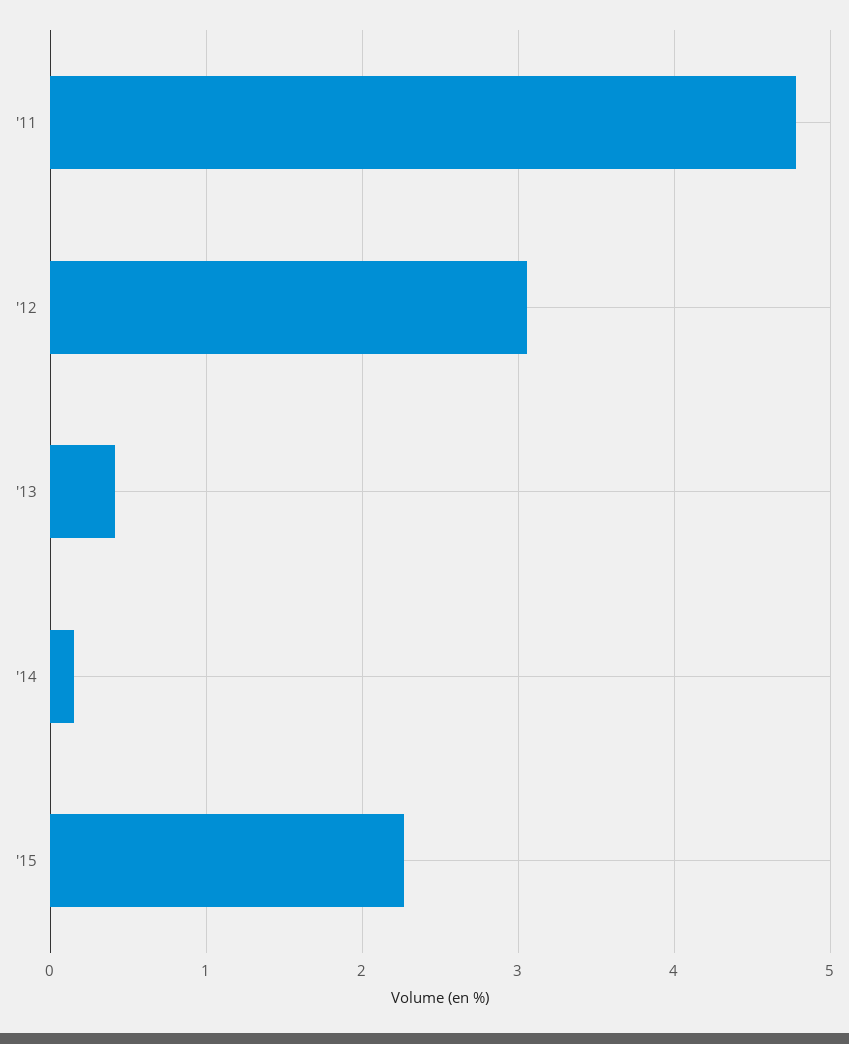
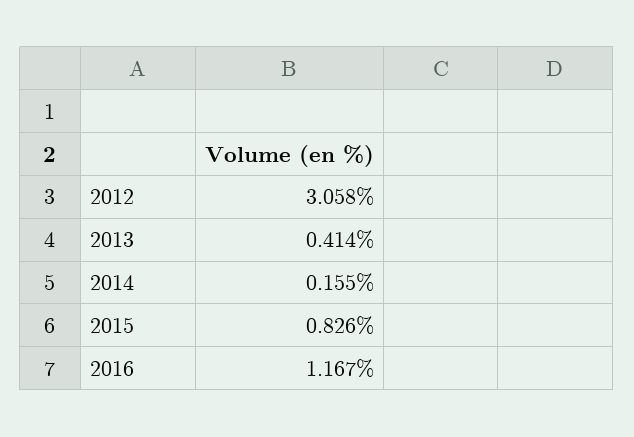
'11: 4.8 -> none
'15: 2.3 -> 0.826
2016: none -> 1.167

